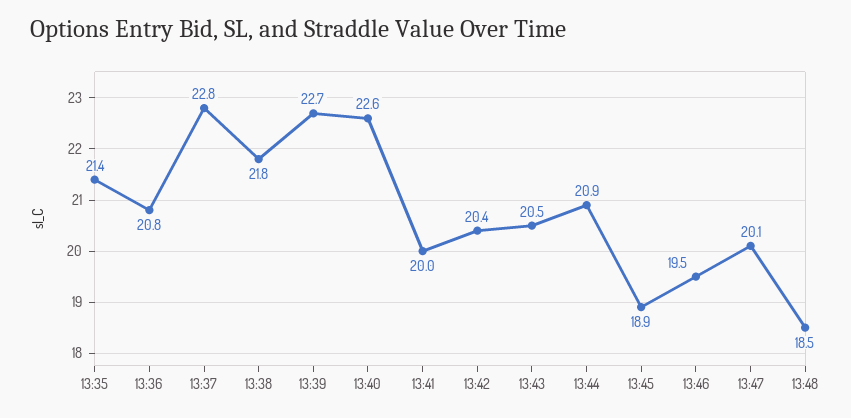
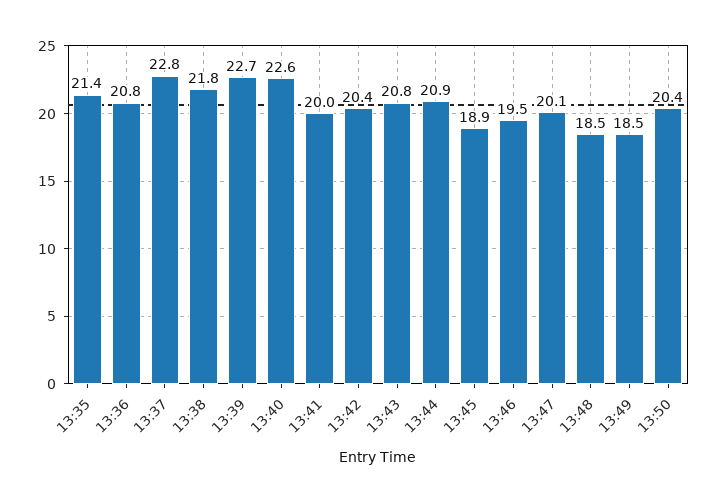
13:43: 20.5 -> 20.8
13:49: none -> 18.5
13:50: none -> 20.4

